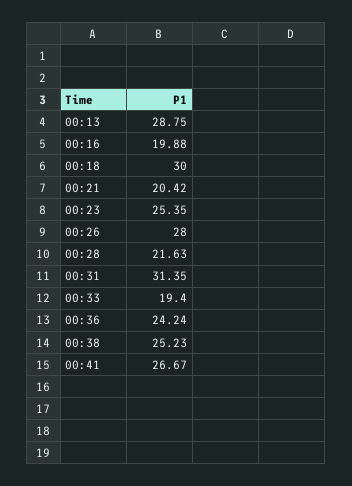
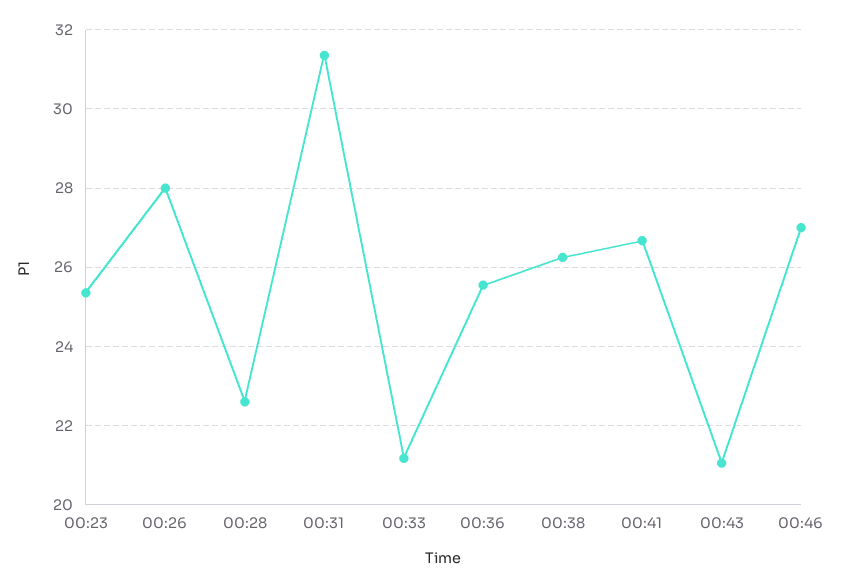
00:13: 28.75 -> none
00:16: 19.88 -> none
00:18: 30 -> none
00:21: 20.42 -> none
00:28: 21.63 -> 22.6
00:33: 19.4 -> 21.2
00:36: 24.24 -> 25.6
00:38: 25.23 -> 26.2
00:43: none -> 21
00:46: none -> 27

